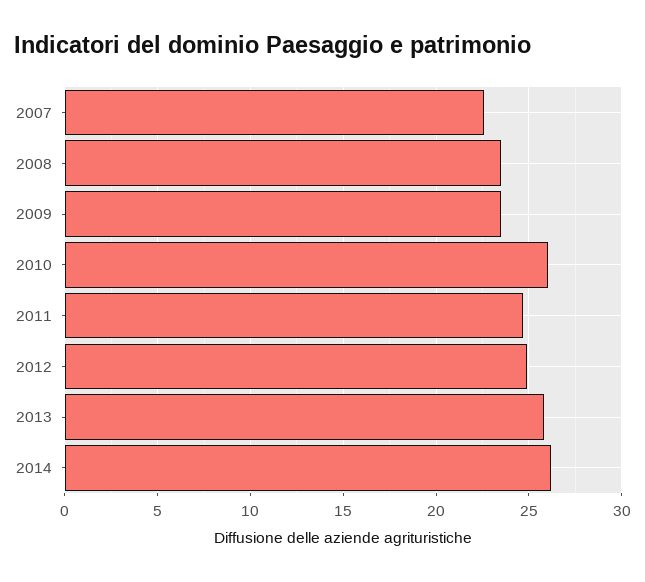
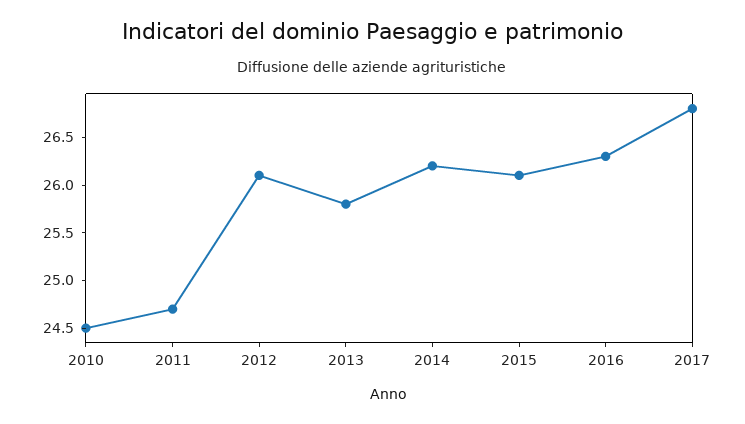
2007: 22.5 -> none
2008: 23.5 -> none
2009: 23.5 -> none
2010: 26 -> 24.5
2012: 25 -> 26.1
2015: none -> 26.1
2016: none -> 26.3
2017: none -> 26.8

